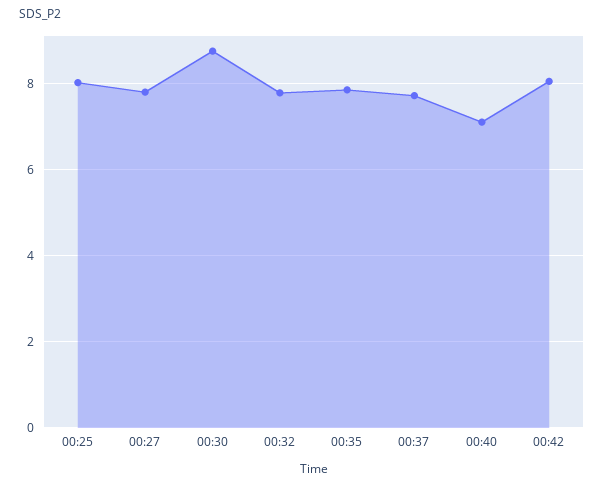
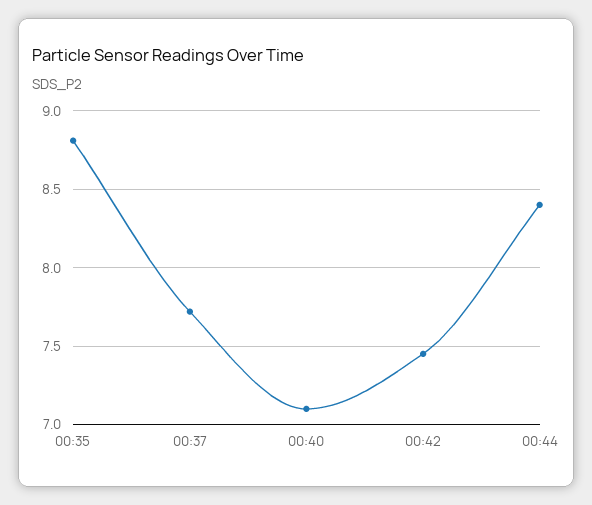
00:25: 8 -> none
00:27: 7.8 -> none
00:30: 8.8 -> none
00:32: 7.8 -> none
00:35: 7.8 -> 8.8
00:42: 8 -> 7.45
00:44: none -> 8.4

